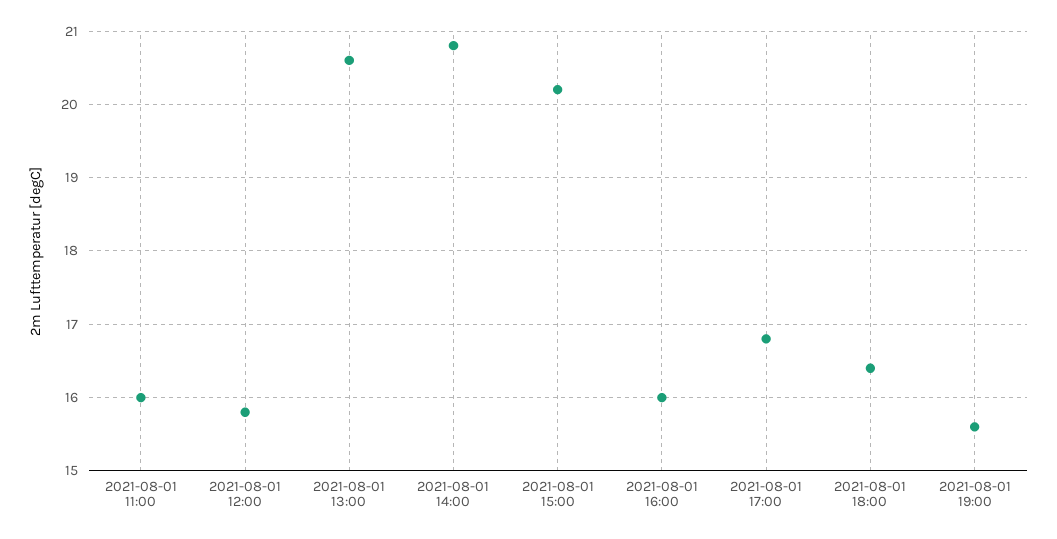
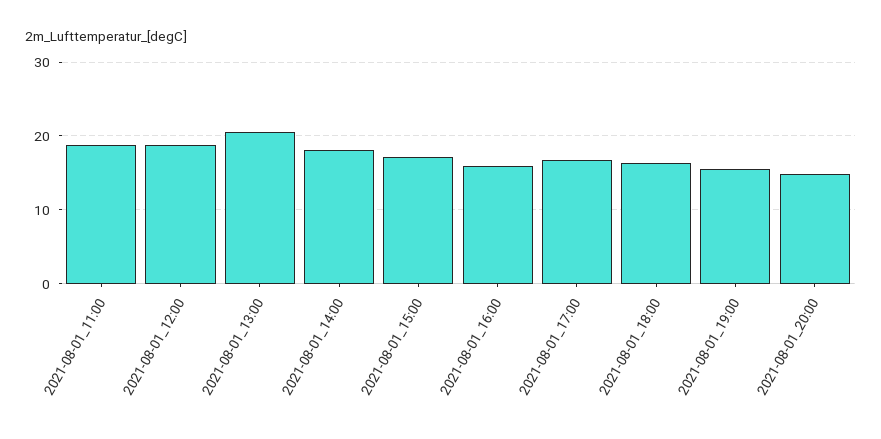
2021-08-01 11:00: 16 -> 19
2021-08-01 12:00: 15.8 -> 19
2021-08-01 14:00: 20.8 -> 18
2021-08-01 15:00: 20.2 -> 17
2021-08-01_20:00: none -> 15

